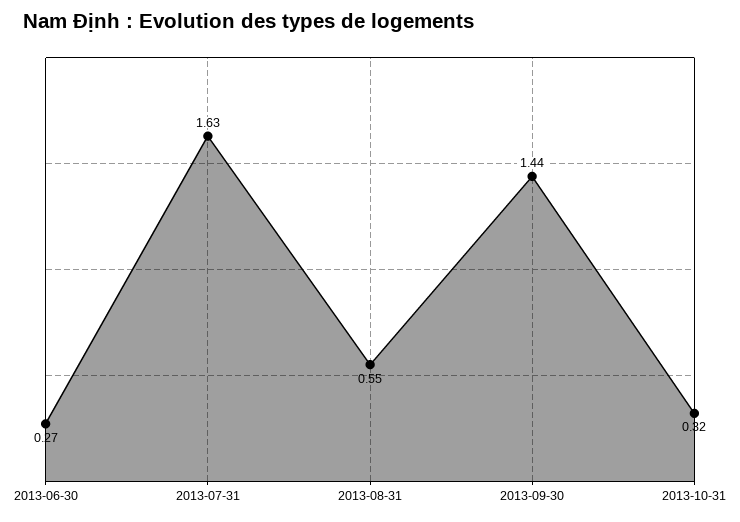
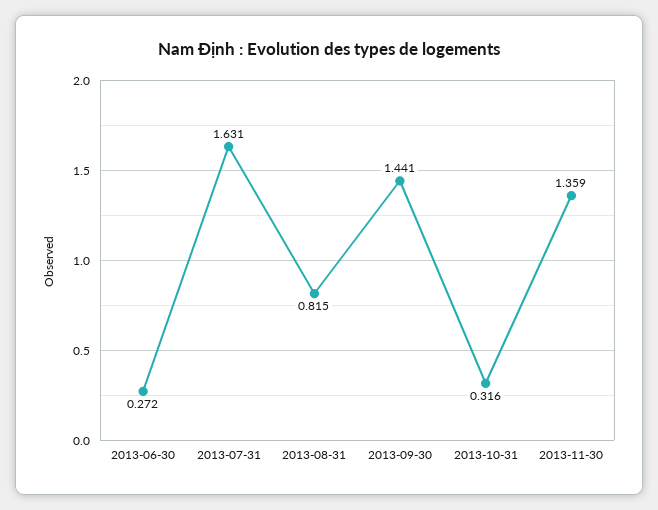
2013-08-31: 0.55 -> 0.815
2013-11-30: none -> 1.359

